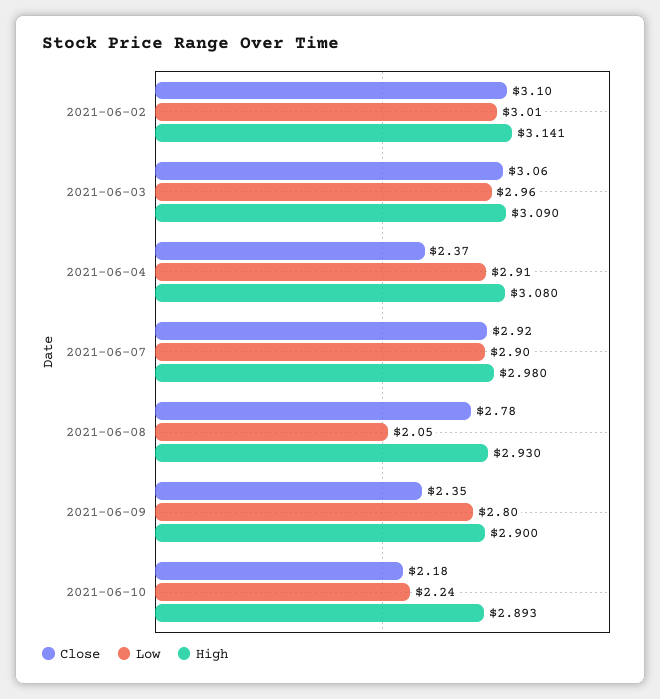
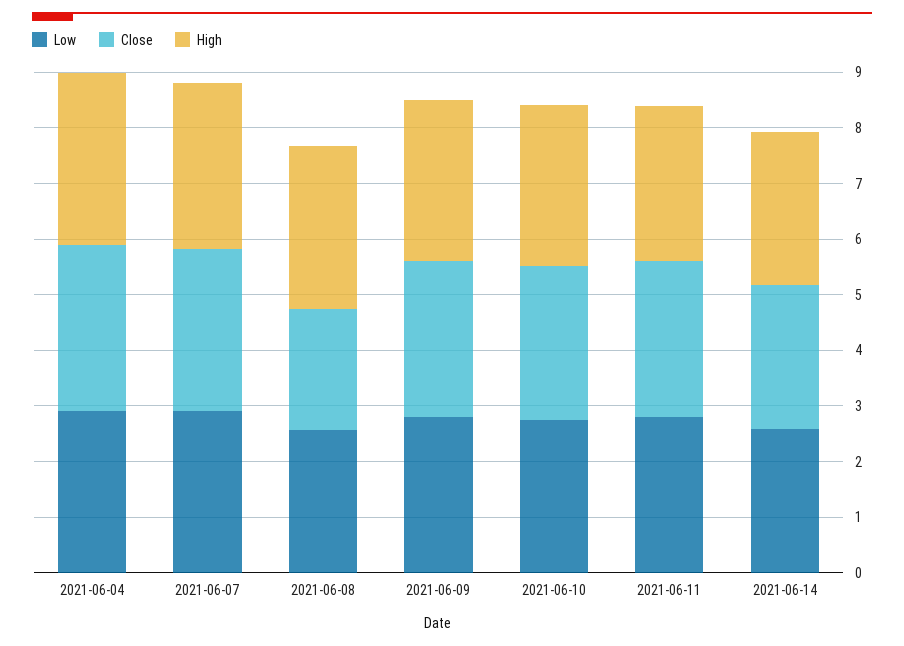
Close, 2021-06-02: 3.1 -> none
Low, 2021-06-02: 3.01 -> none
High, 2021-06-02: 3.141 -> none
Close, 2021-06-03: 3.06 -> none
Low, 2021-06-03: 2.96 -> none
High, 2021-06-03: 3.09 -> none
Close, 2021-06-04: 2.37 -> 3
Close, 2021-06-08: 2.78 -> 2.2
Low, 2021-06-08: 2.05 -> 2.6
Close, 2021-06-09: 2.35 -> 2.8
Close, 2021-06-10: 2.18 -> 2.8
Low, 2021-06-10: 2.24 -> 2.8
Low, 2021-06-11: none -> 2.8
Close, 2021-06-11: none -> 2.8
High, 2021-06-11: none -> 2.8
Low, 2021-06-14: none -> 2.6
Close, 2021-06-14: none -> 2.6
High, 2021-06-14: none -> 2.8

